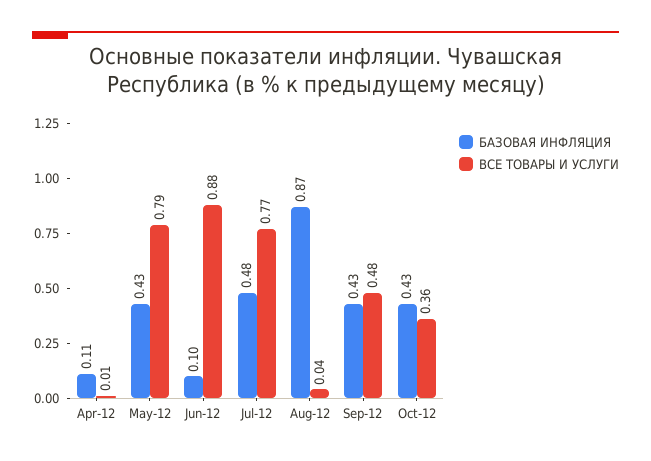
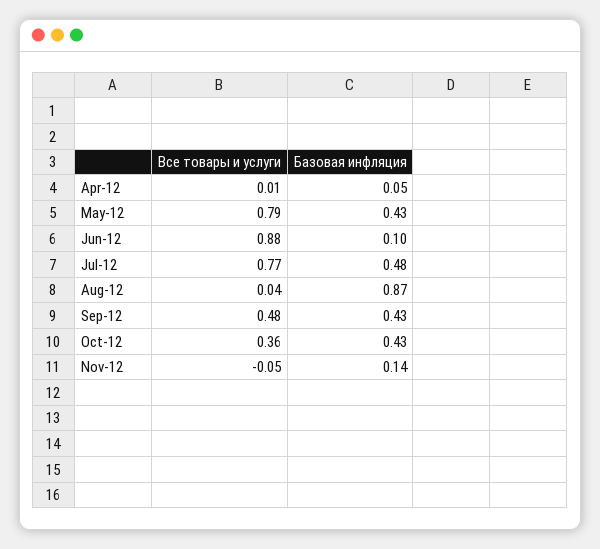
БАЗОВАЯ ИНФЛЯЦИЯ, Apr-12: 0.11 -> 0.05
ВСЕ ТОВАРЫ И УСЛУГИ, Nov-12: none -> -0.05
БАЗОВАЯ ИНФЛЯЦИЯ, Nov-12: none -> 0.14

